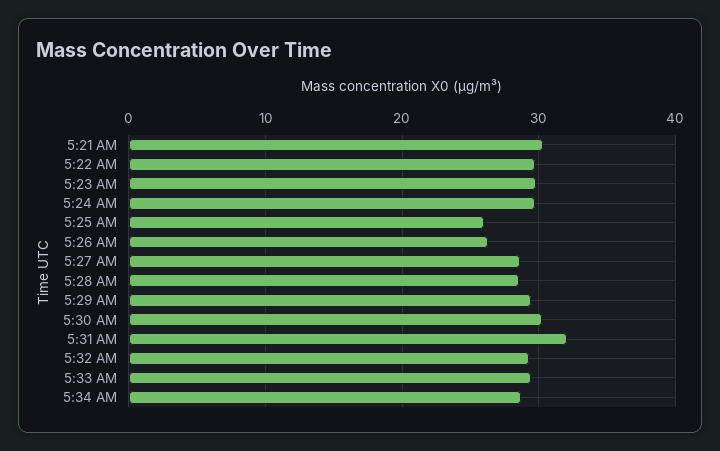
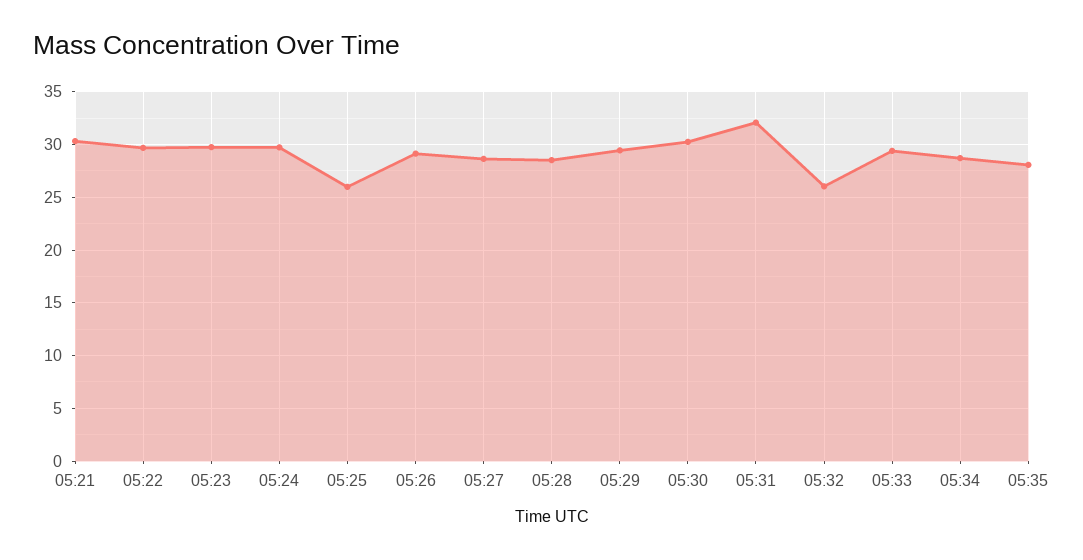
5:26 AM: 26 -> 29
5:32 AM: 29 -> 26
05:35: none -> 28

